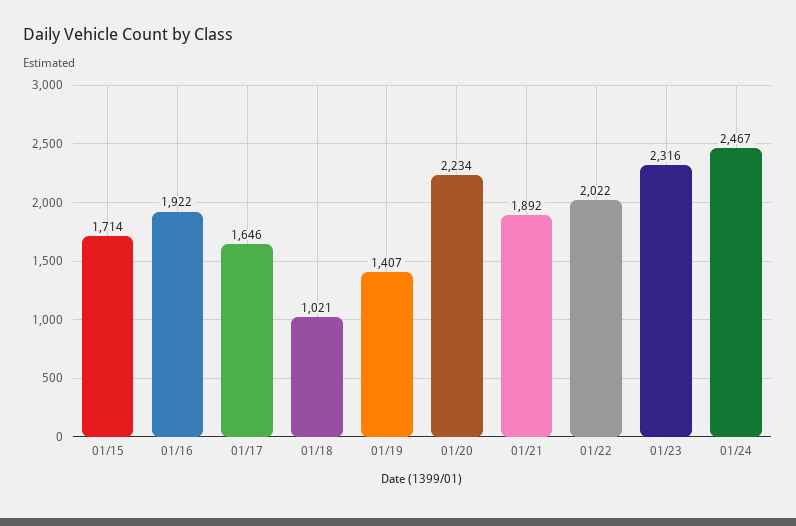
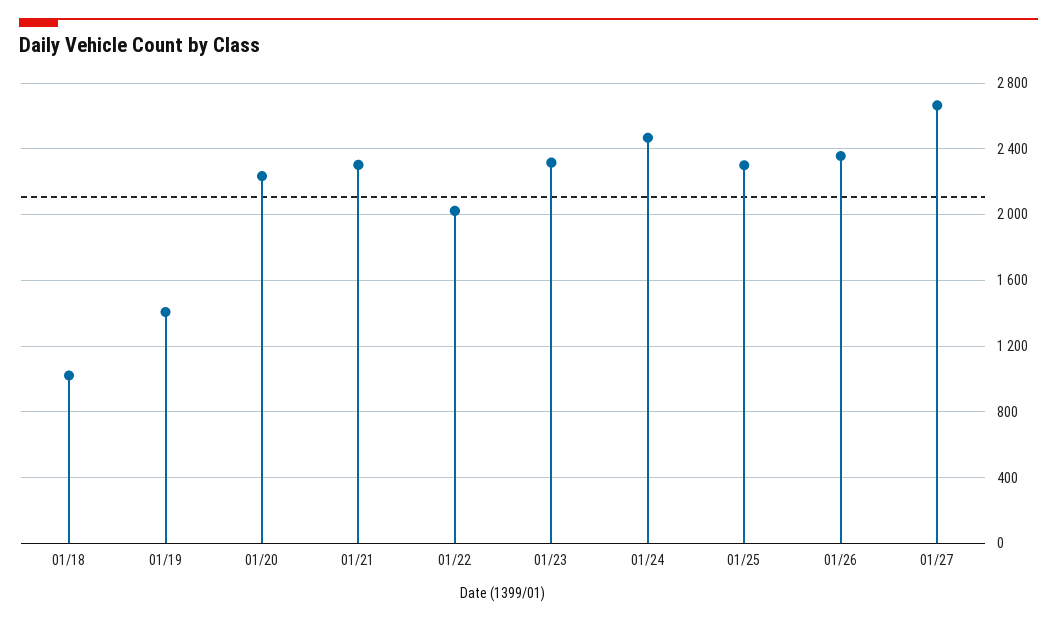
01/15: 1714 -> none
01/16: 1922 -> none
01/17: 1646 -> none
01/21: 1892 -> 2300
01/25: none -> 2300
01/26: none -> 2350
01/27: none -> 2650

